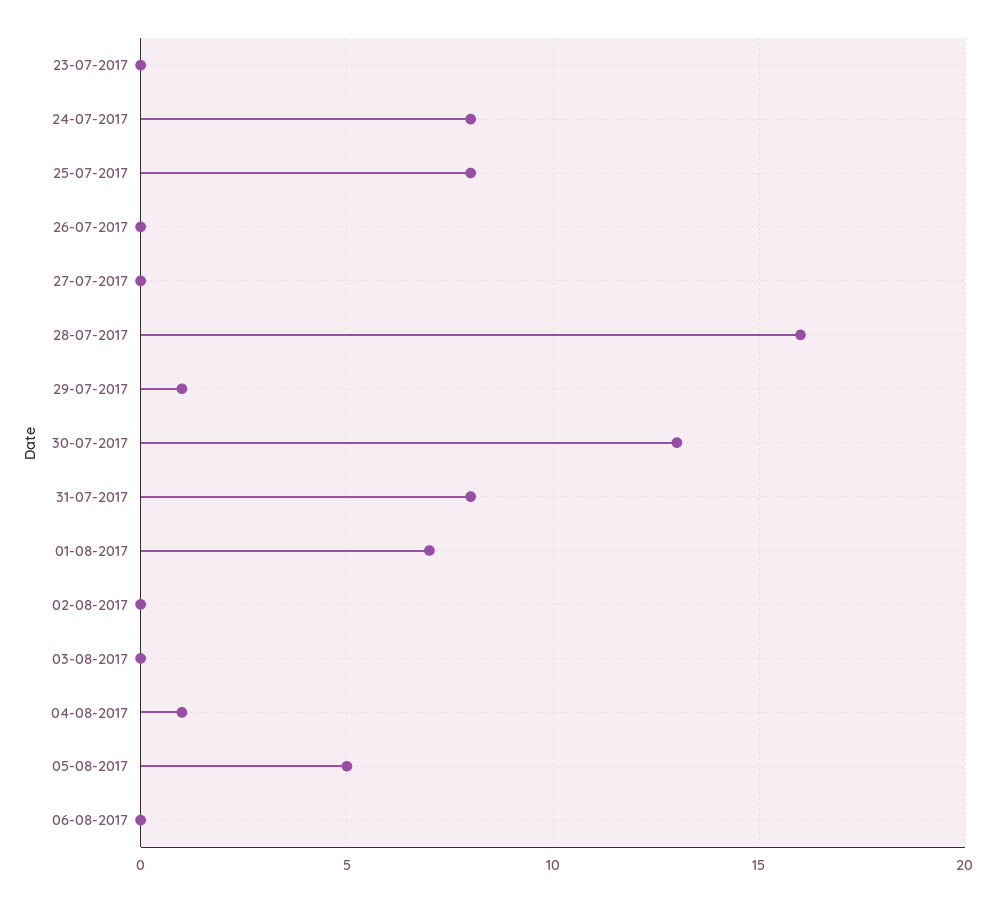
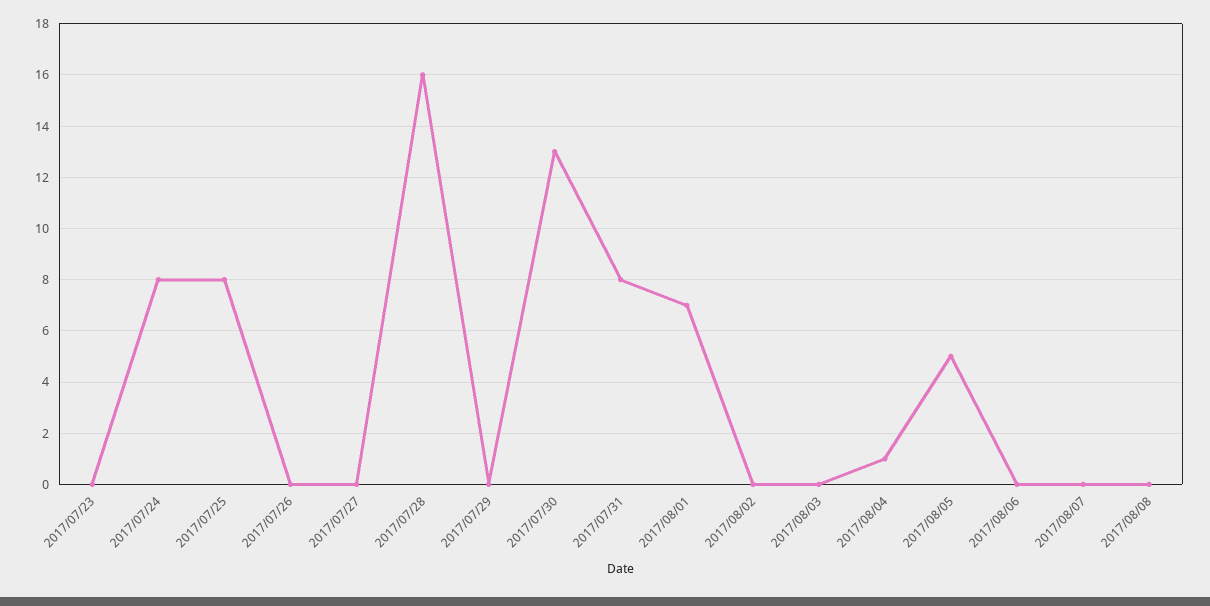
29-07-2017: 1 -> 0
2017/08/07: none -> 0
2017/08/08: none -> 0

